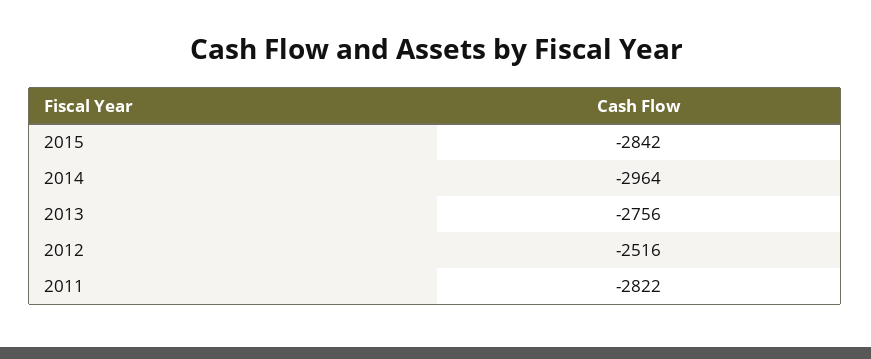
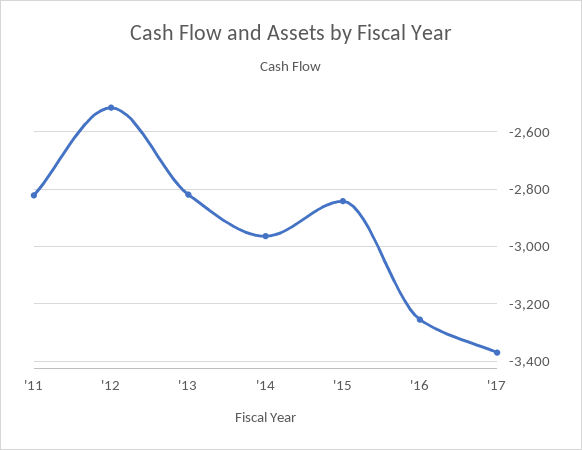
2013: -2756 -> -2825
'16: none -> -3250
'17: none -> -3375

